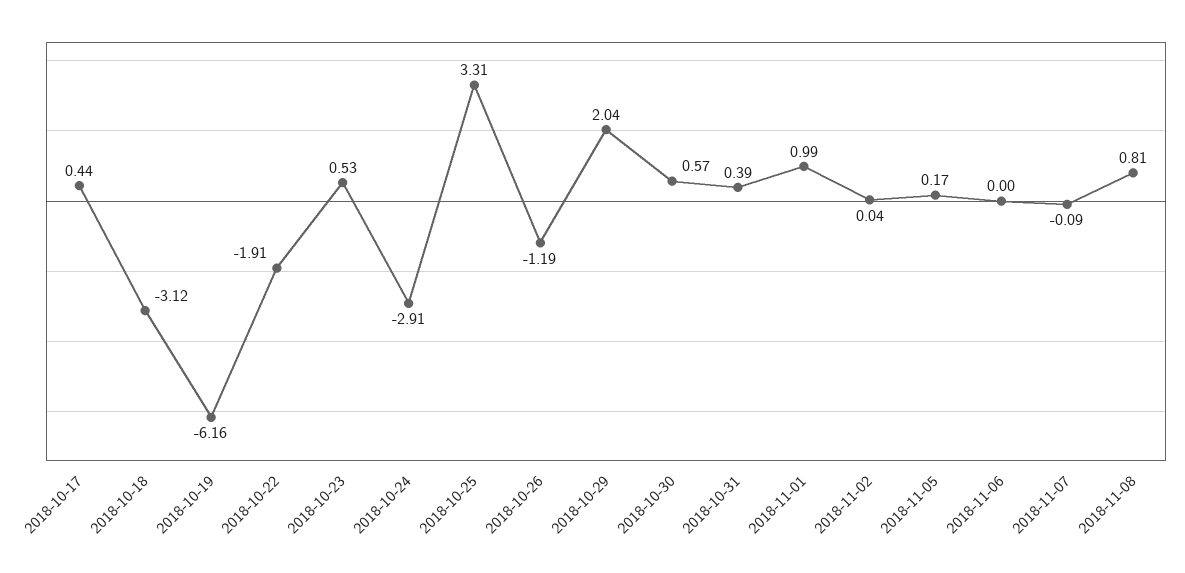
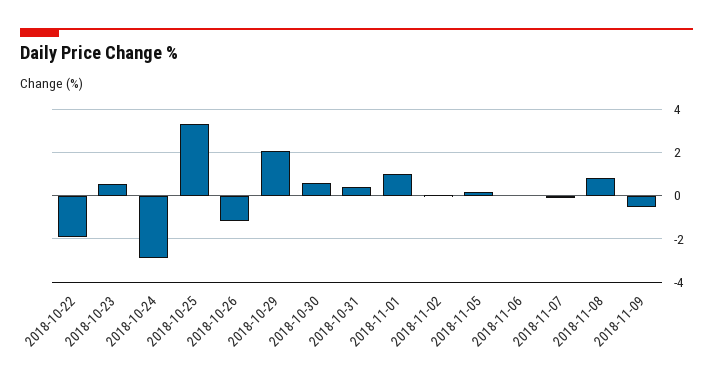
2018-10-17: 0.44 -> none
2018-10-18: -3.12 -> none
2018-10-19: -6.16 -> none
2018-11-09: none -> -0.5

